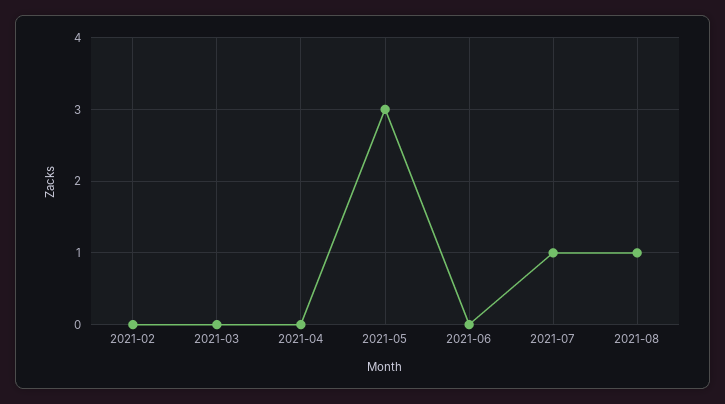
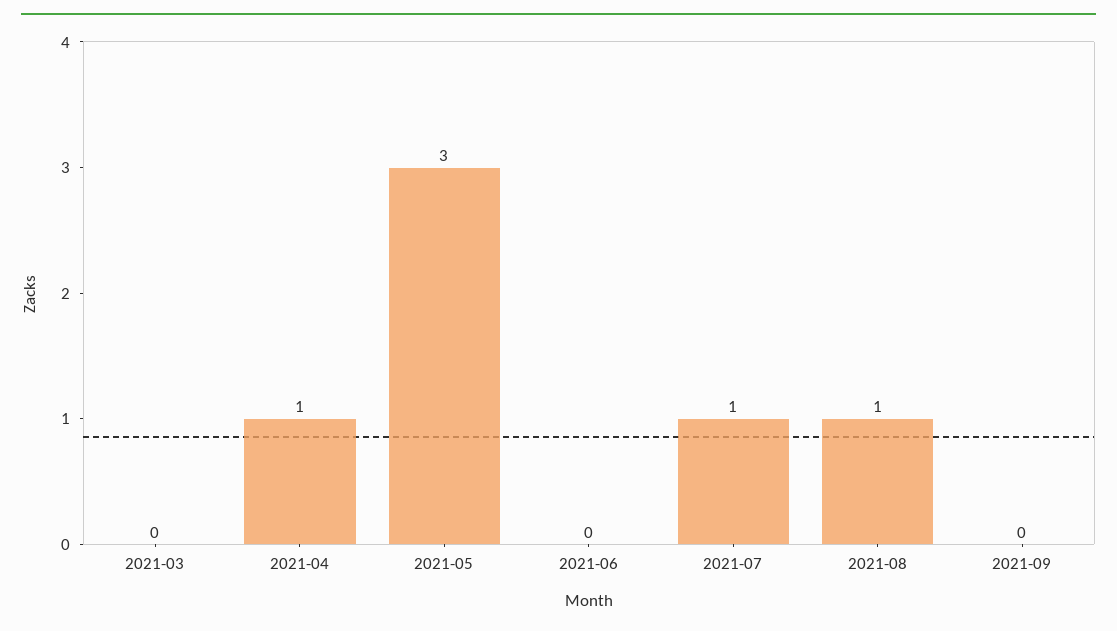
2021-02: 0 -> none
2021-04: 0 -> 1
2021-09: none -> 0

